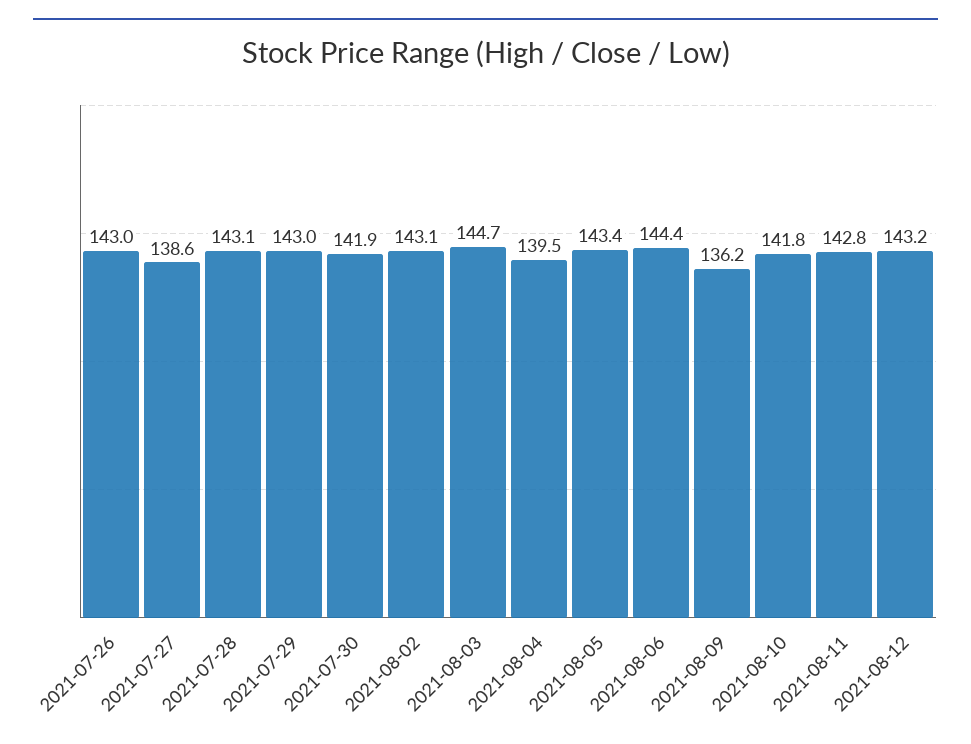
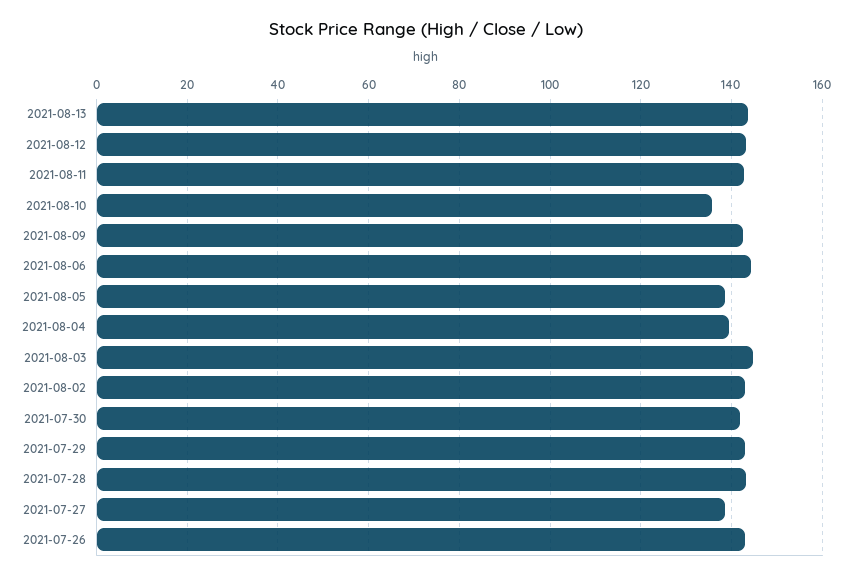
2021-08-05: 143.4 -> 138
2021-08-09: 136.2 -> 142
2021-08-10: 141.8 -> 136
2021-08-13: none -> 144

